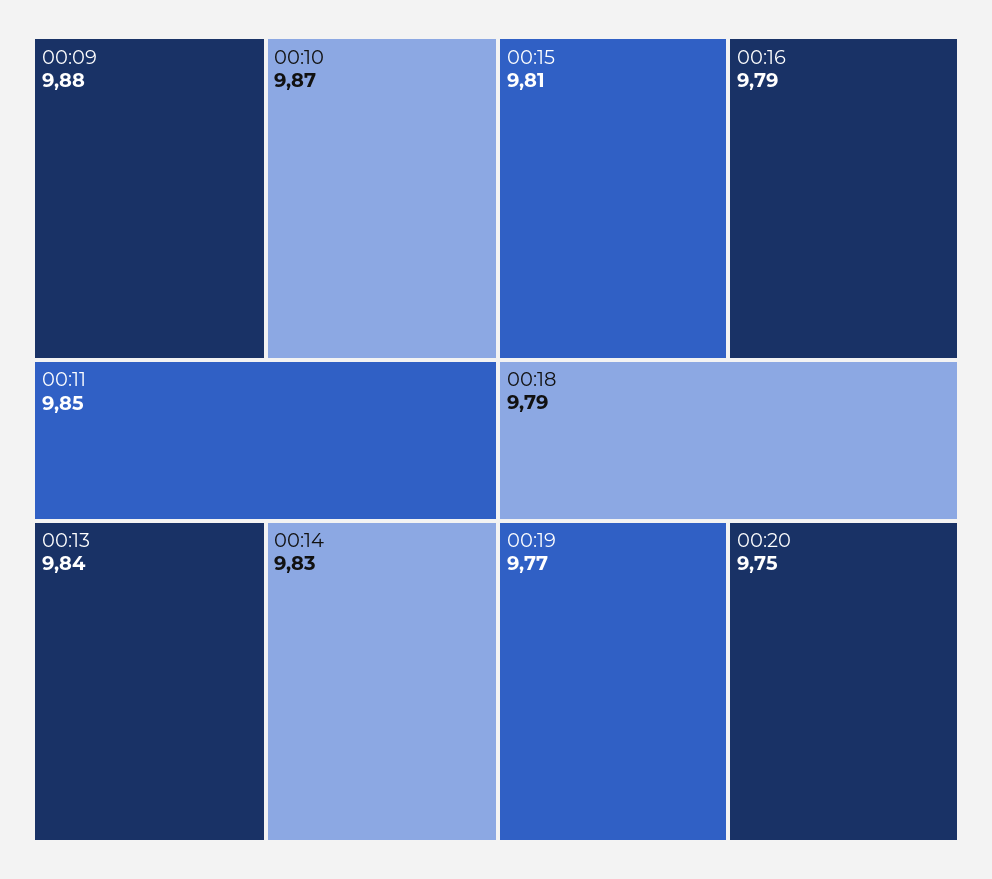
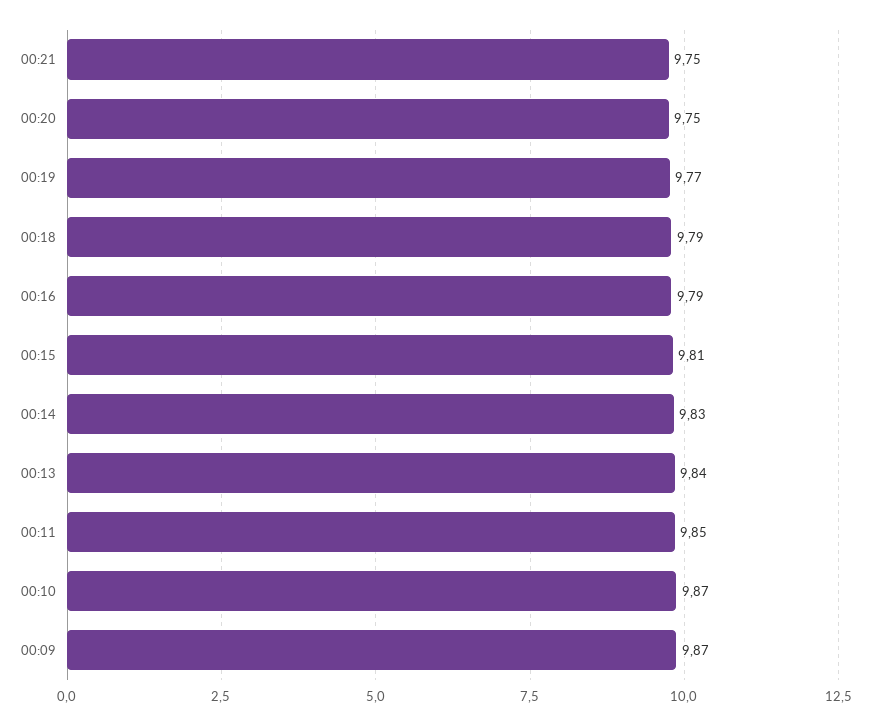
00:09: 9.88 -> 9.87
00:21: none -> 9.75

